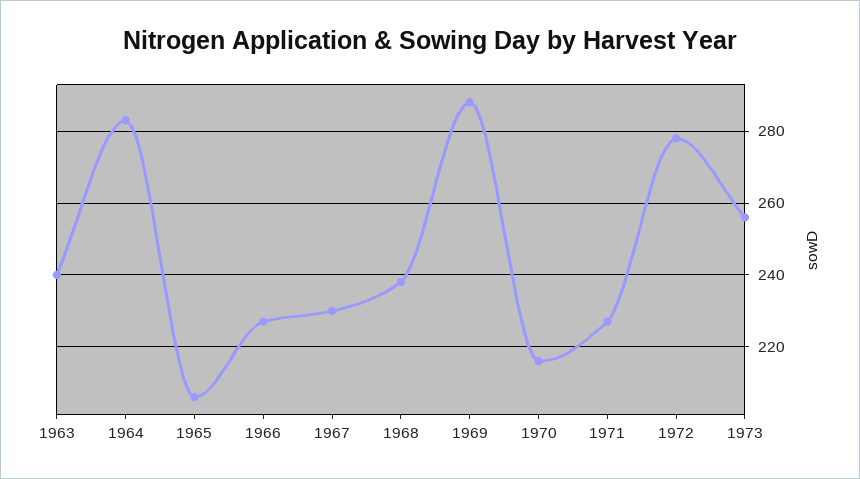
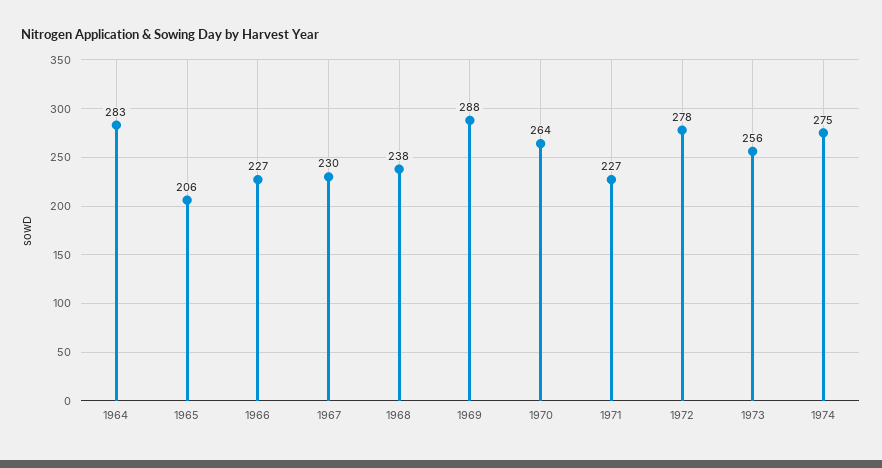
1963: 240 -> none
1970: 215 -> 264
1974: none -> 275

